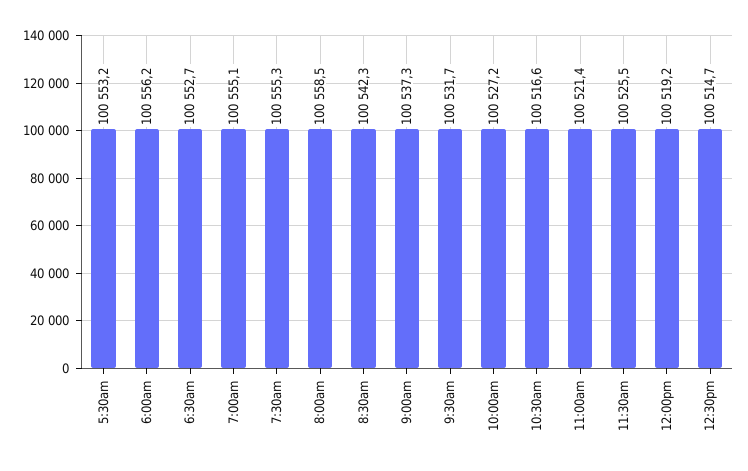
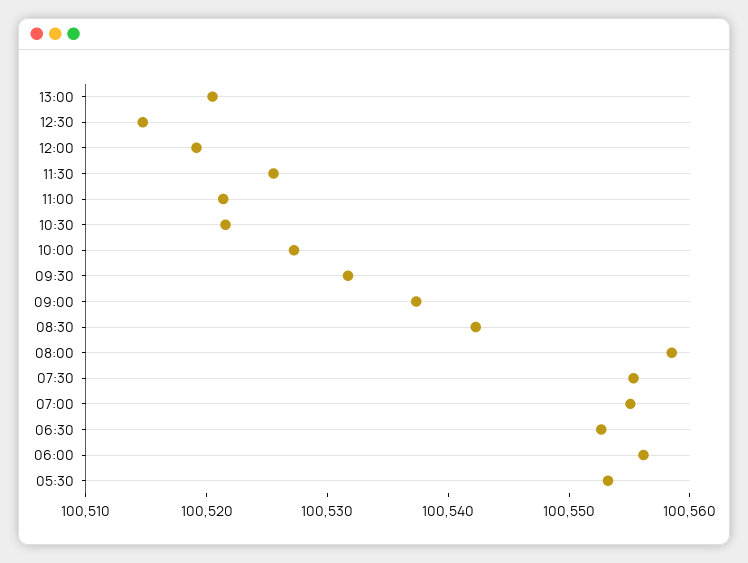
10:30am: 100516.6 -> 100522
13:00: none -> 100520

